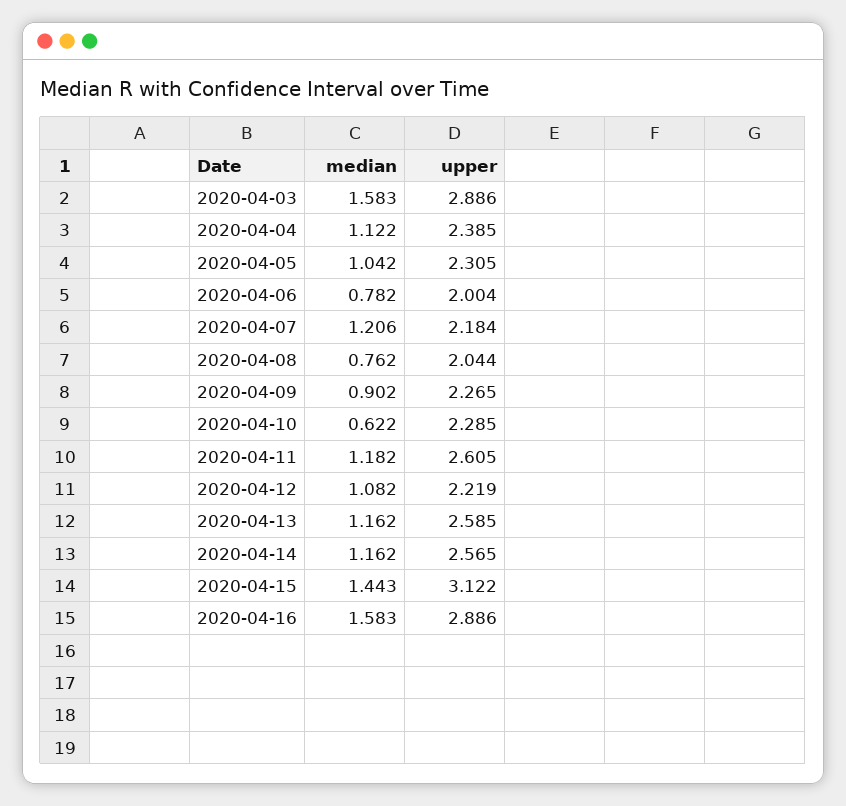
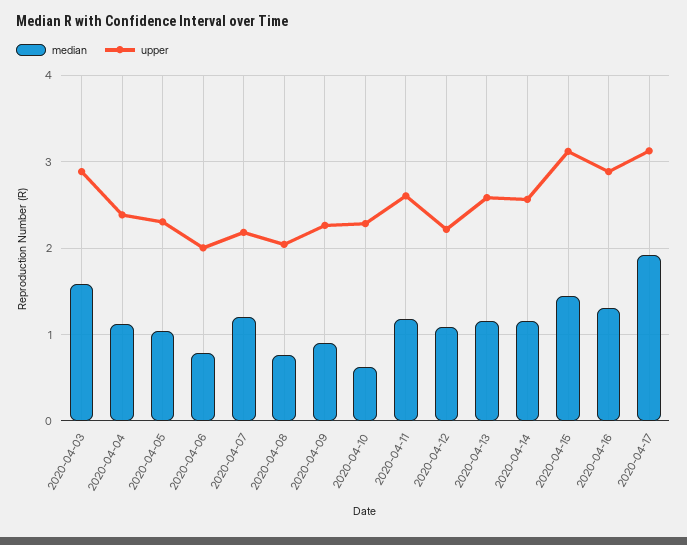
median, 2020-04-16: 1.583 -> 1.3
median, 2020-04-17: none -> 1.9
upper, 2020-04-17: none -> 3.1

